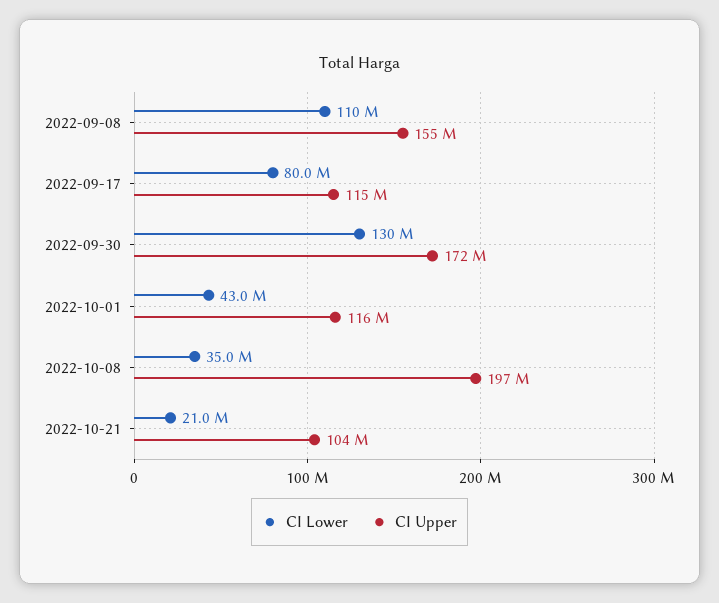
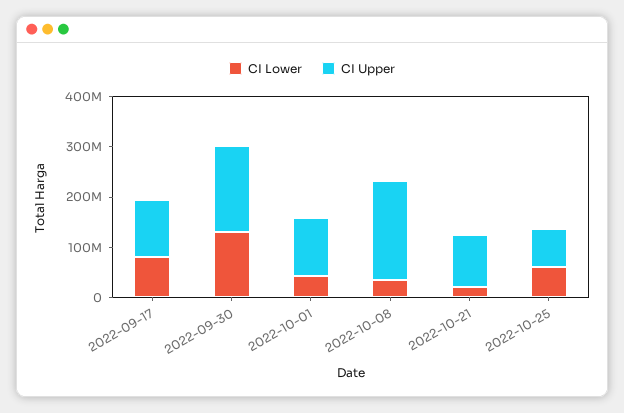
CI Lower, 2022-09-08: 110000000 -> none
CI Upper, 2022-09-08: 155000000 -> none
CI Lower, 2022-10-25: none -> 60000000
CI Upper, 2022-10-25: none -> 80000000

